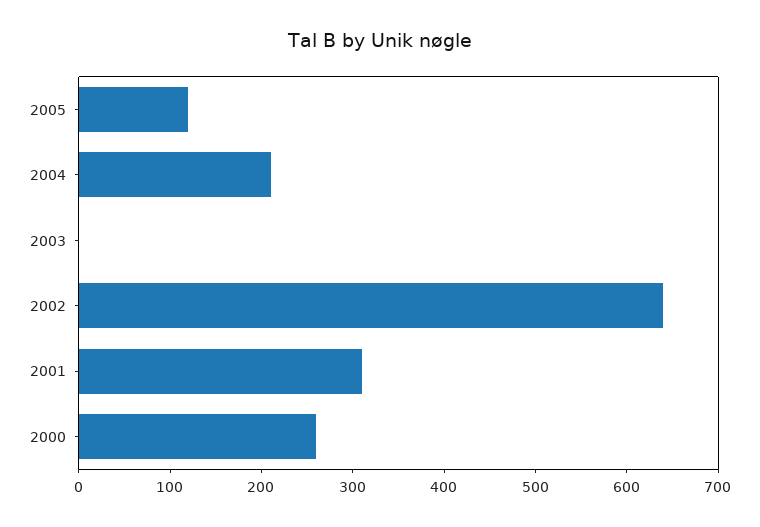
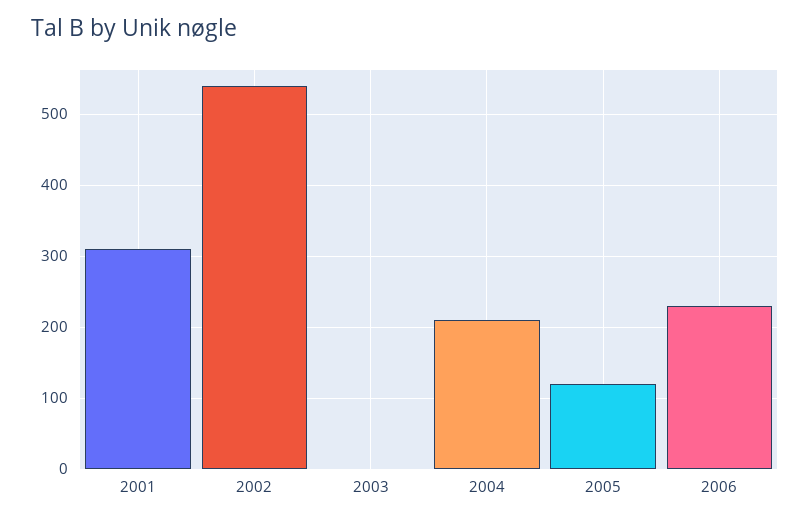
2002: 640 -> 540
2000: 260 -> none
2006: none -> 230

